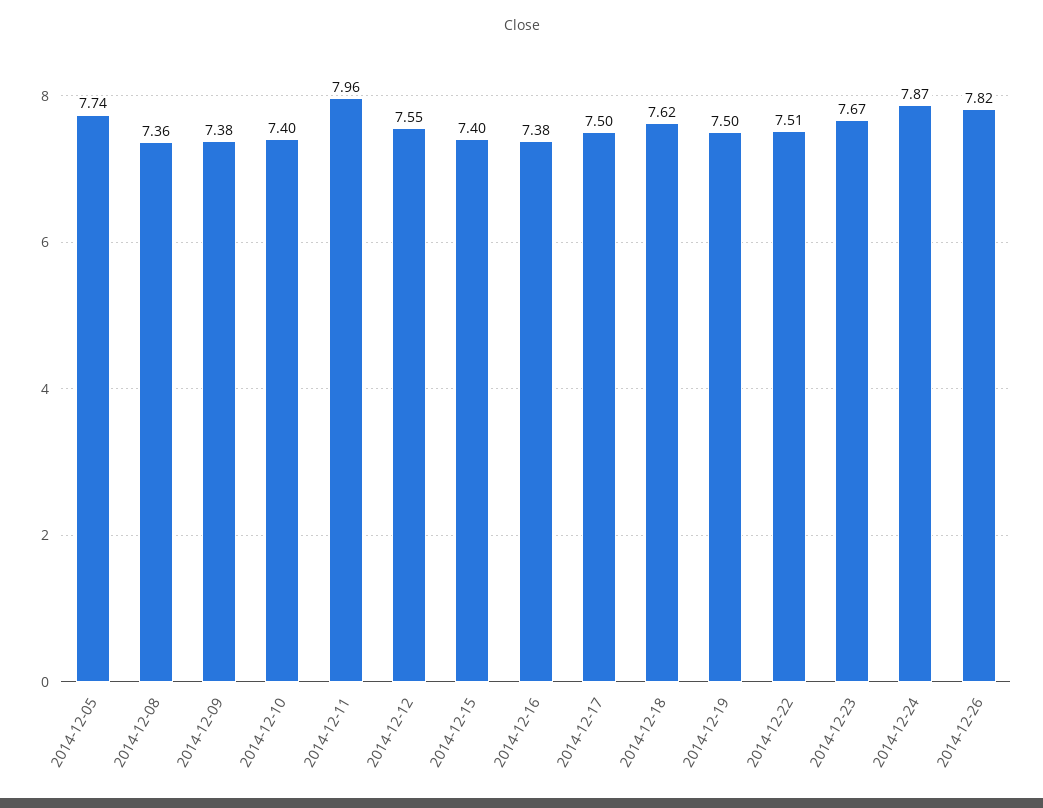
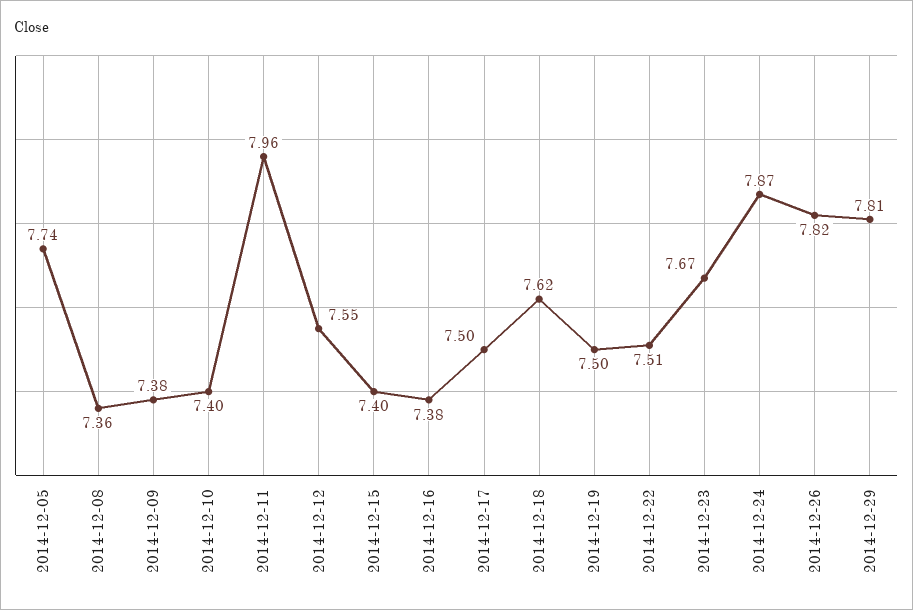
2014-12-29: none -> 7.81

